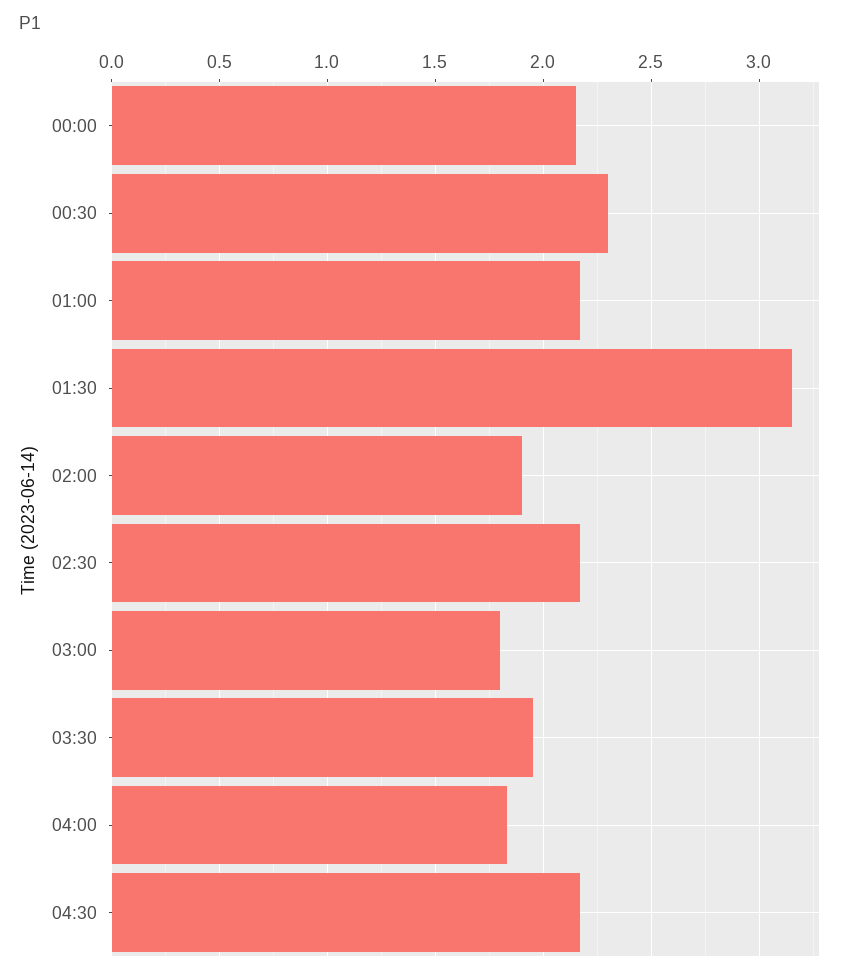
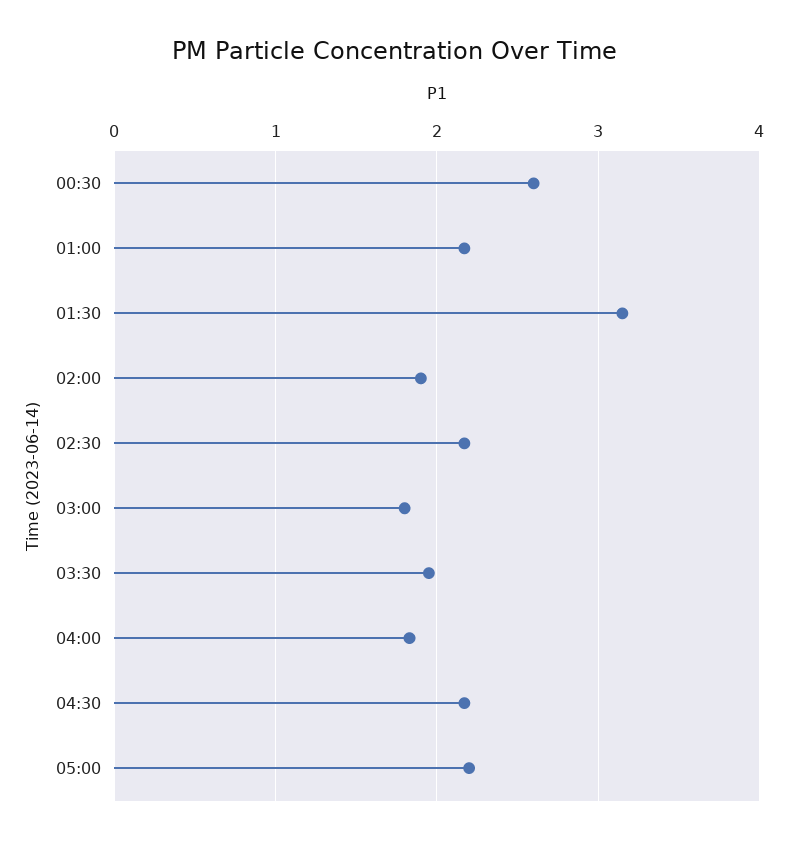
00:00: 2.15 -> none
00:30: 2.3 -> 2.6
05:00: none -> 2.2

